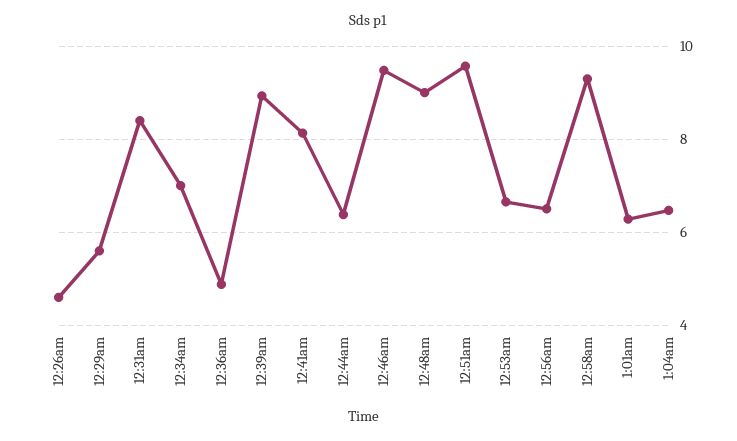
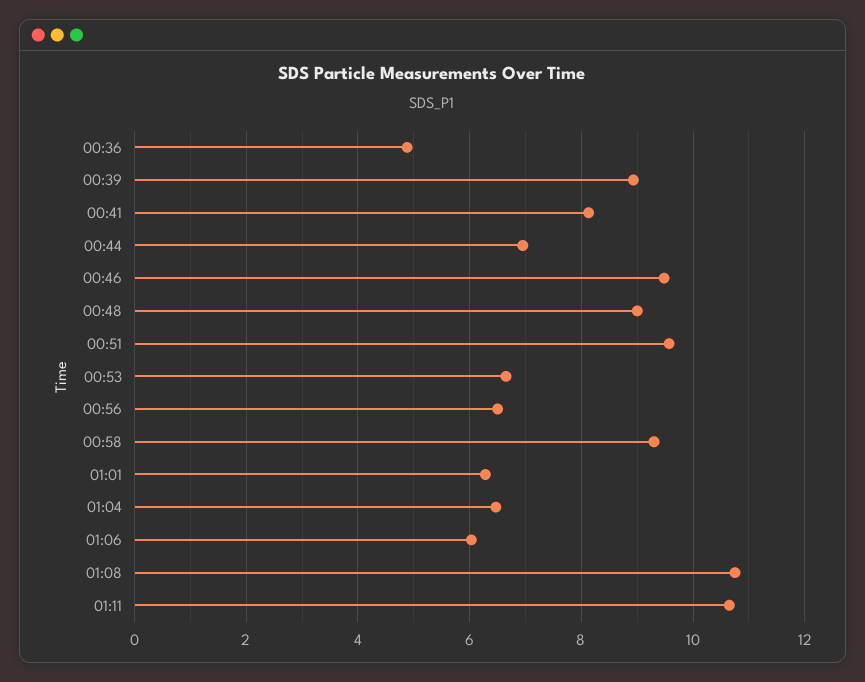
12:26am: 4.6 -> none
12:29am: 5.6 -> none
12:31am: 8.4 -> none
12:34am: 7 -> none
12:44am: 6.4 -> 7
01:06: none -> 6
01:08: none -> 10.8
01:11: none -> 10.6

